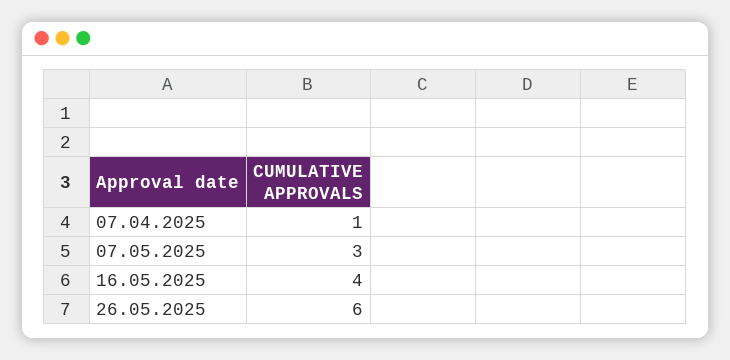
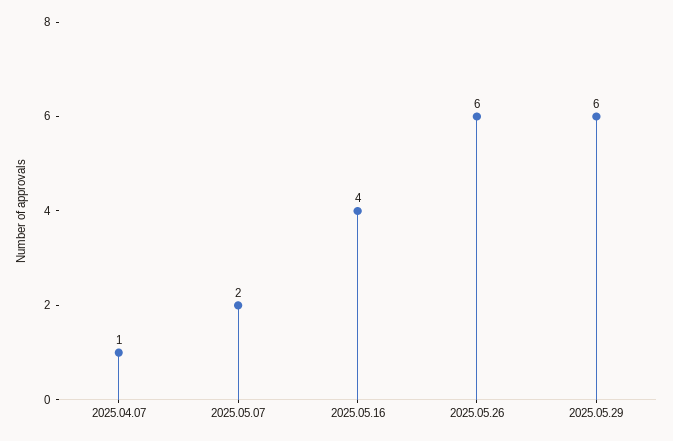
07.05.2025: 3 -> 2
2025.05.29: none -> 6

